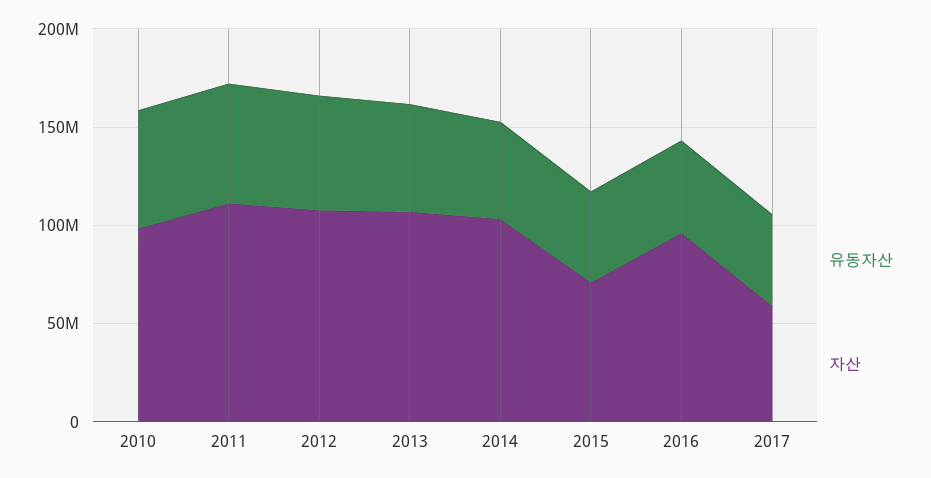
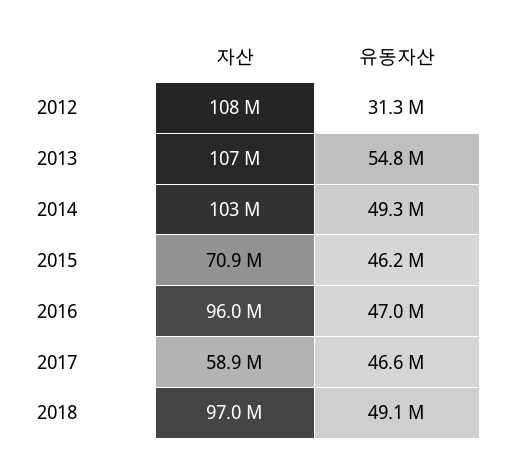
유동자산, 2010: 60000000 -> none
자산, 2010: 100000000 -> none
유동자산, 2011: 60000000 -> none
자산, 2011: 110000000 -> none
유동자산, 2012: 60000000 -> 31300000
자산, 2018: none -> 97000000
유동자산, 2018: none -> 49100000

